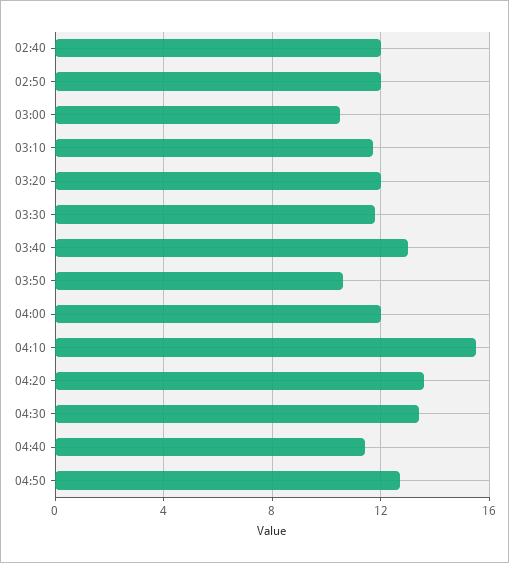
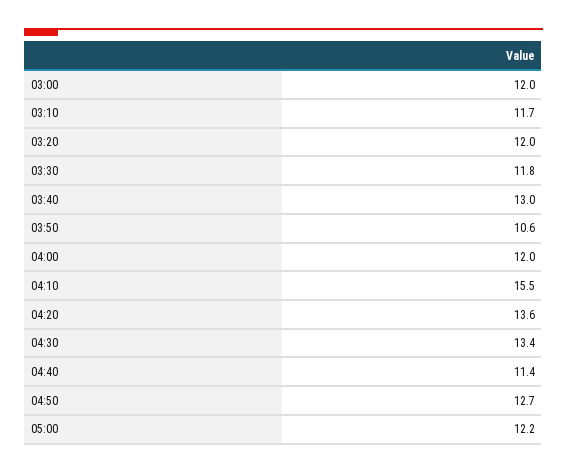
02:40: 12 -> none
02:50: 12 -> none
03:00: 10.5 -> 12
05:00: none -> 12.2

